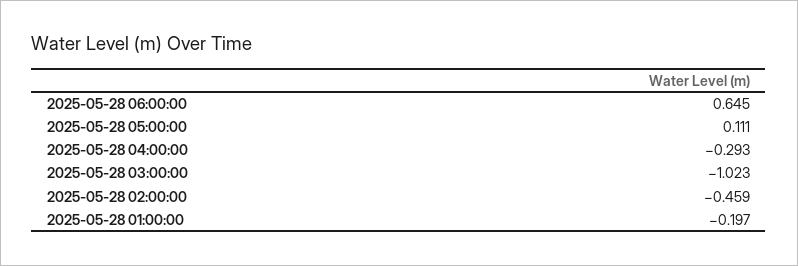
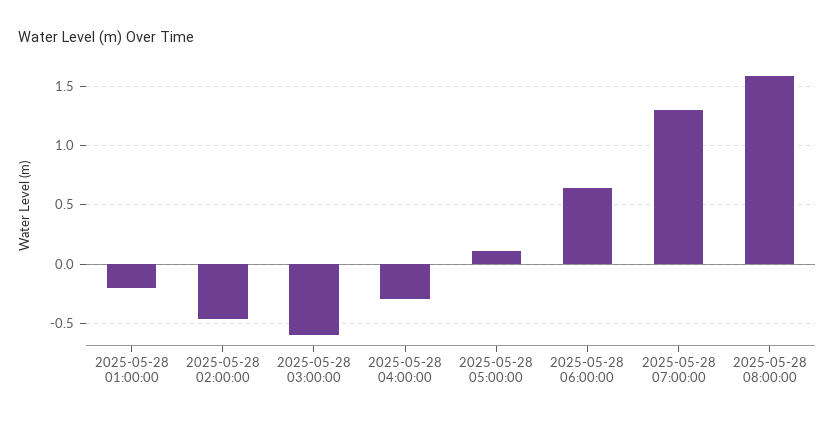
2025-05-28 03:00:00: -1.023 -> -0.6
2025-05-28 07:00:00: none -> 1.3
2025-05-28 08:00:00: none -> 1.6

